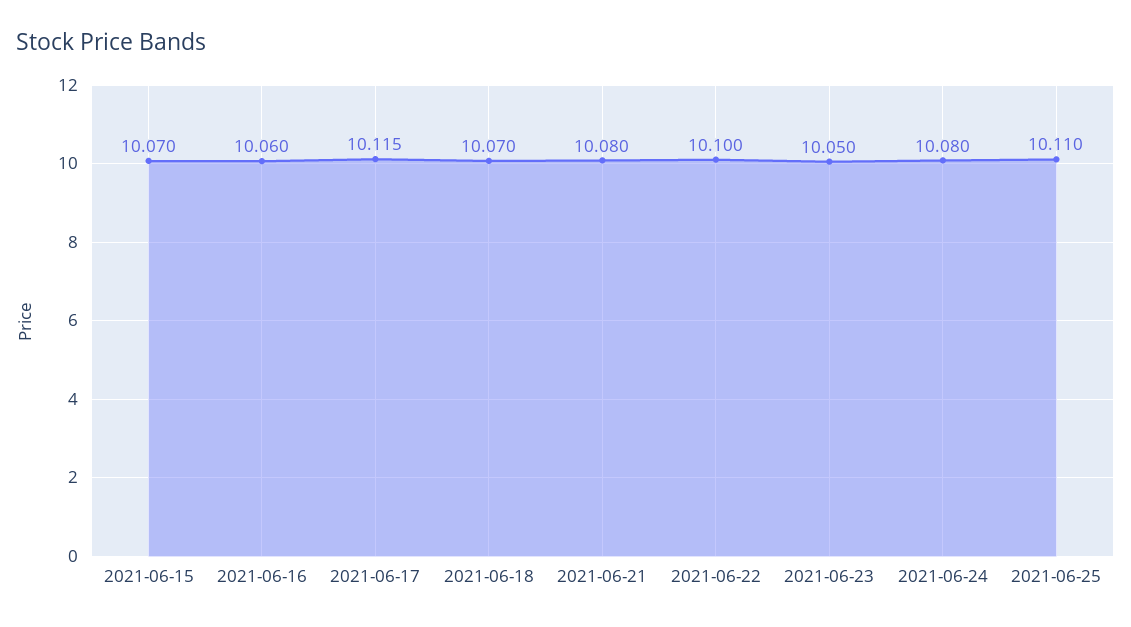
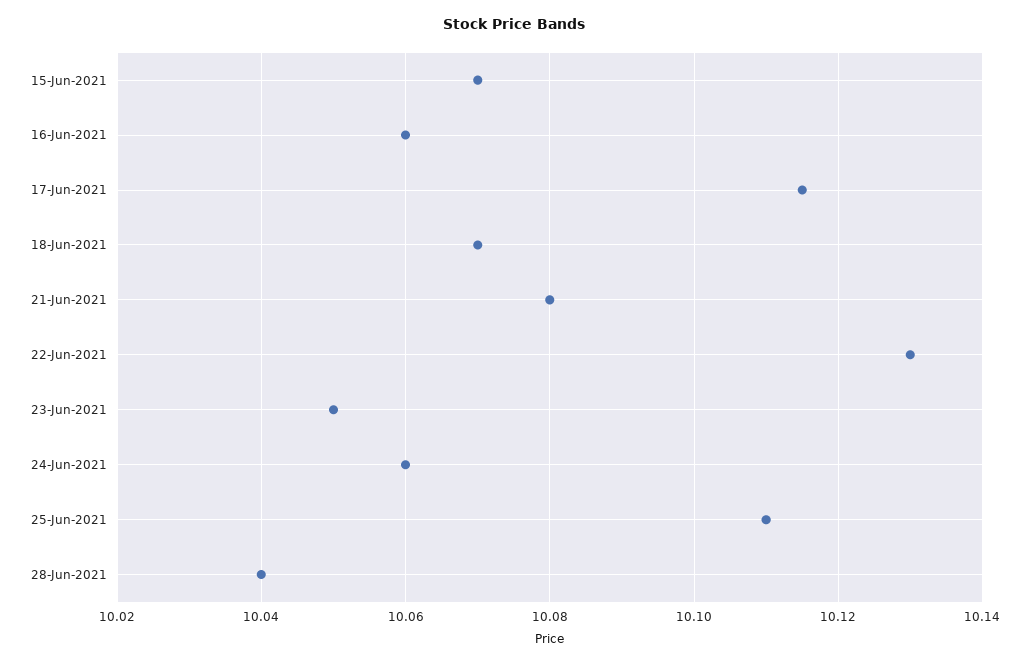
2021-06-22: 10.1 -> 10.13
2021-06-24: 10.08 -> 10.06
28-Jun-2021: none -> 10.04

